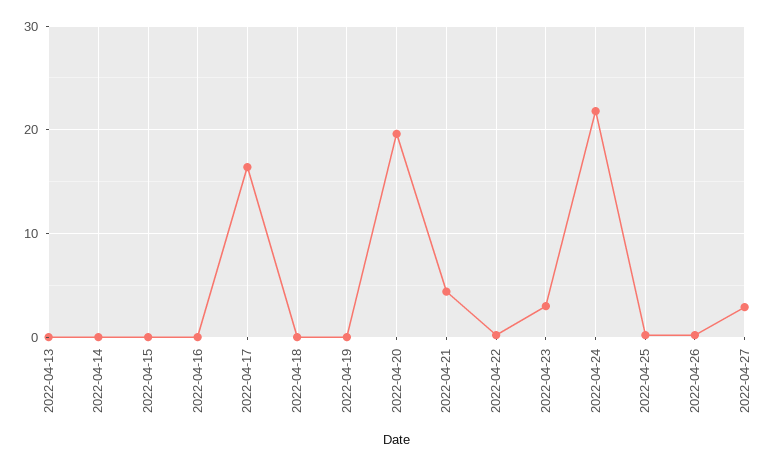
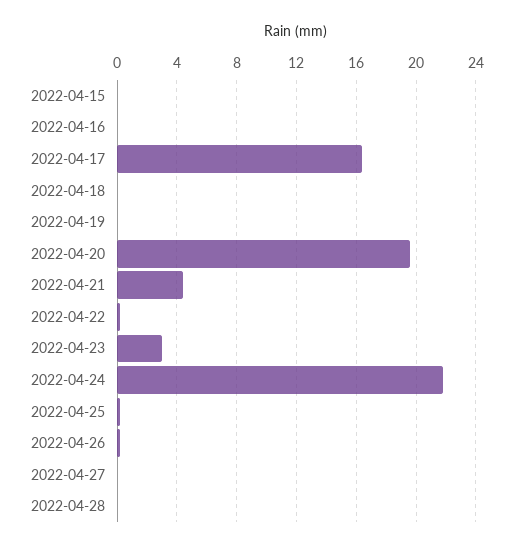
2022-04-13: 0 -> none
2022-04-14: 0 -> none
2022-04-27: 3 -> 0
2022-04-28: none -> 0

